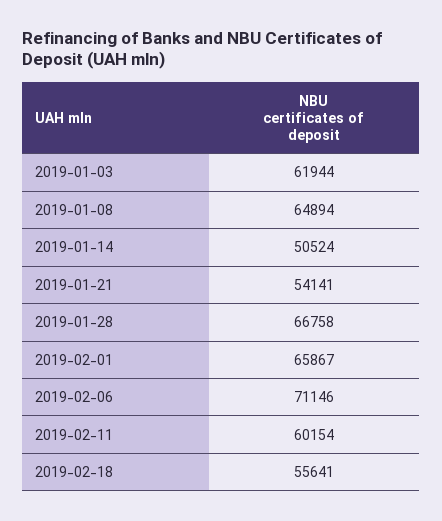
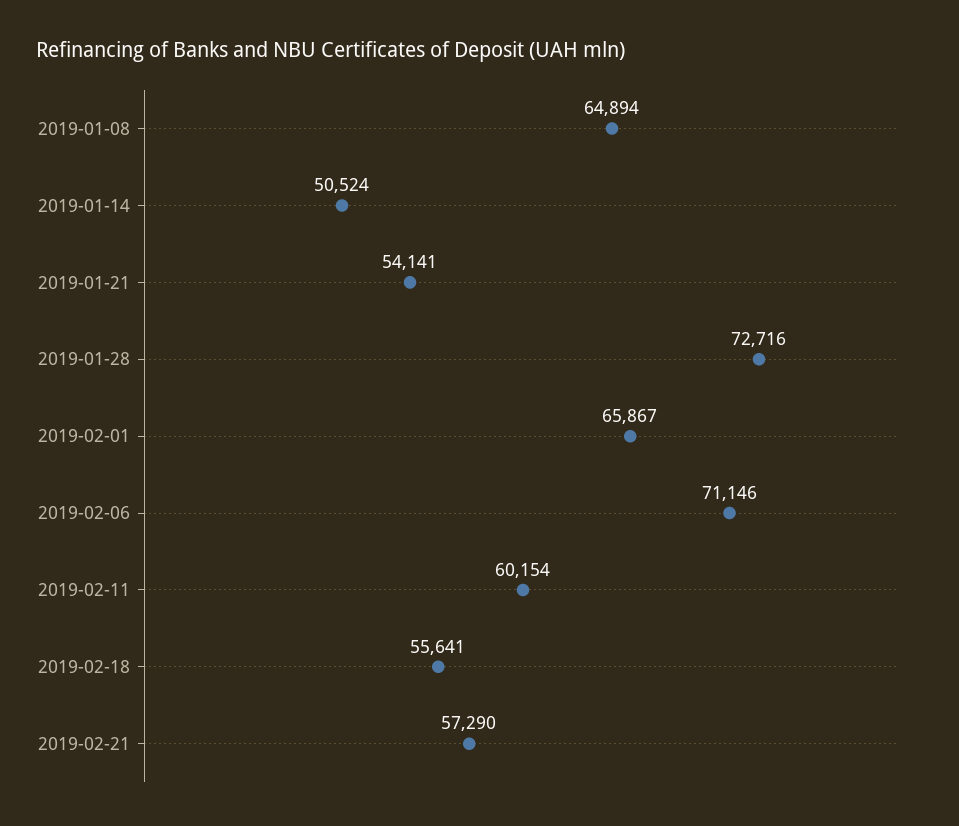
2019-01-03: 61944 -> none
2019-01-28: 66758 -> 72716
2019-02-21: none -> 57290

